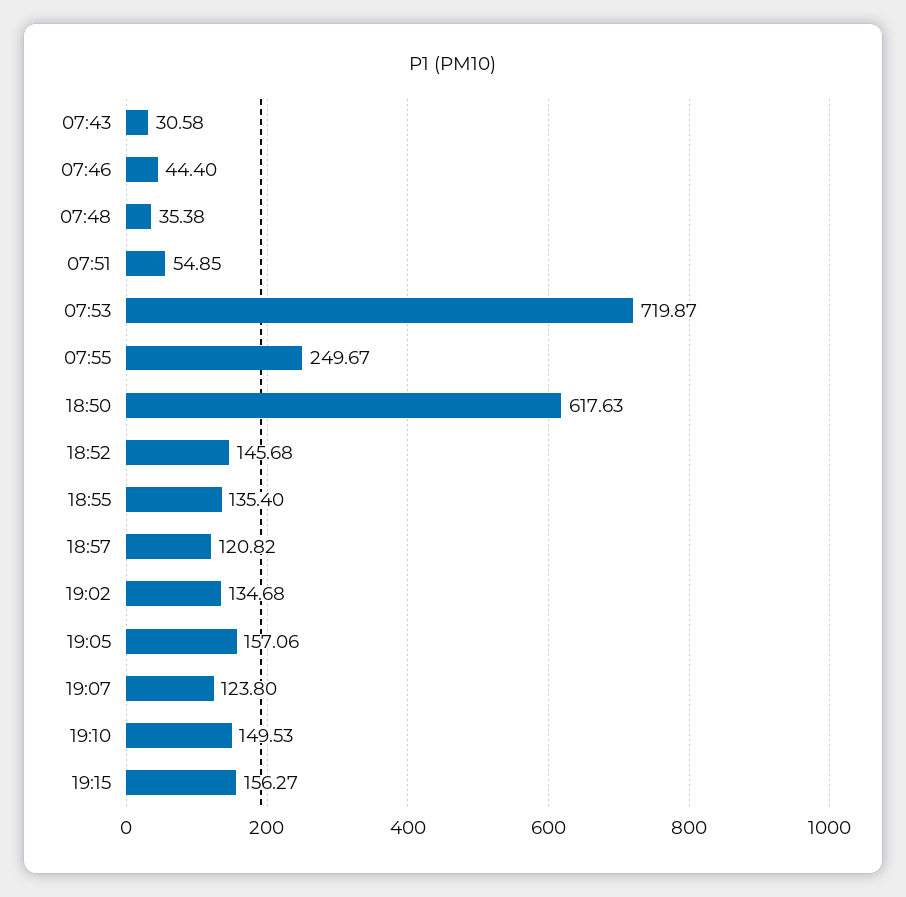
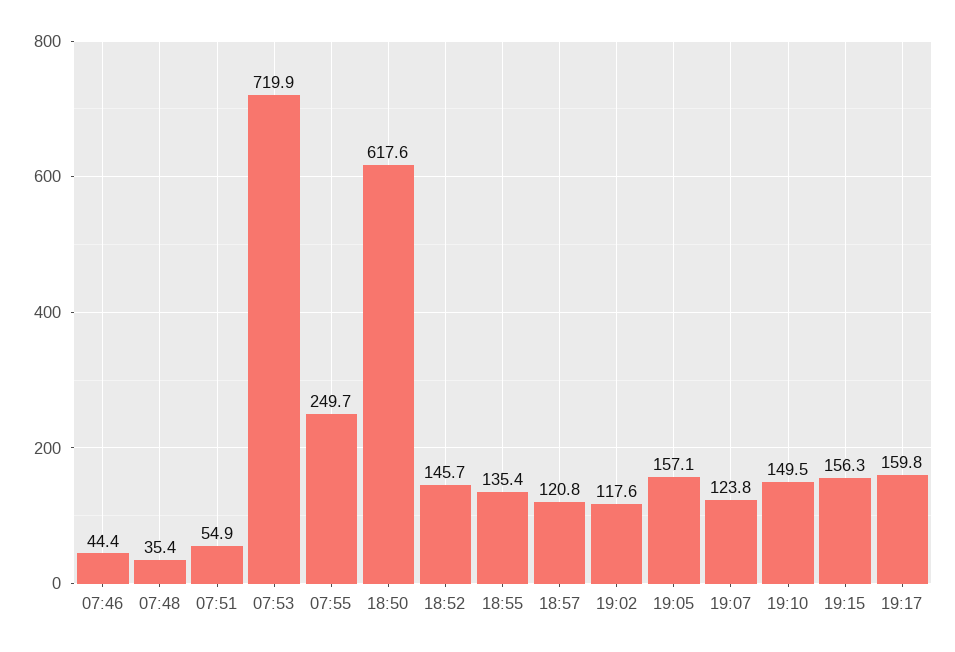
07:43: 30.58 -> none
19:02: 134.68 -> 117.6
19:17: none -> 159.8

